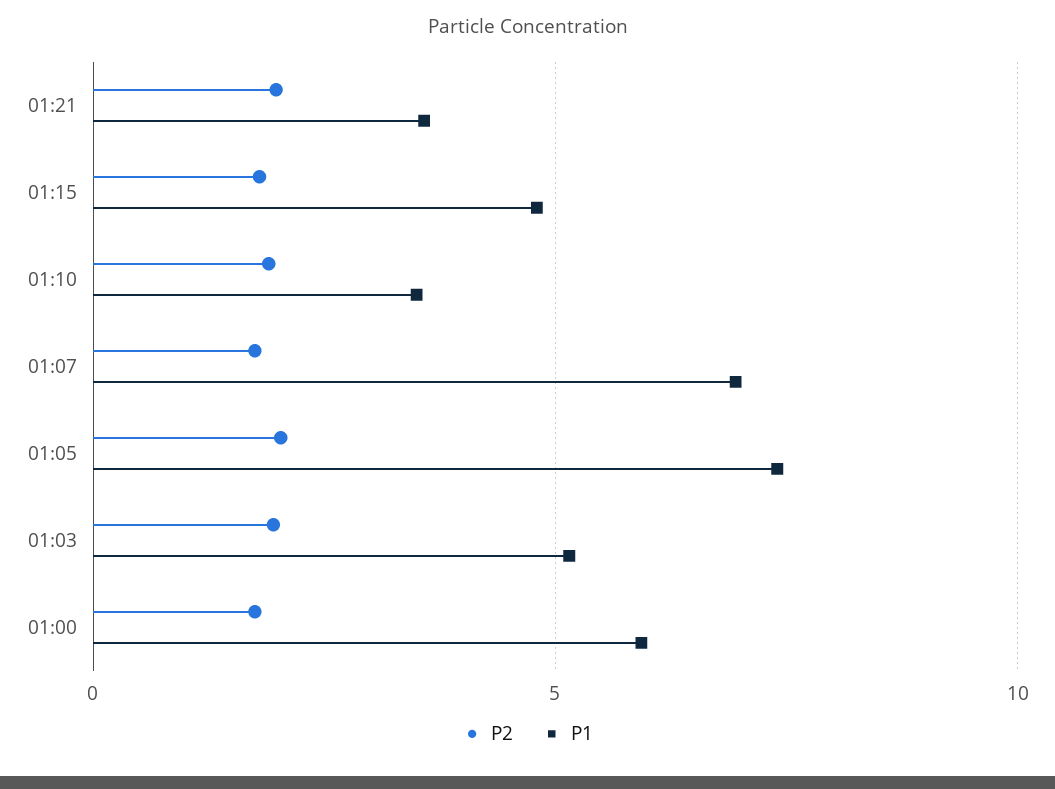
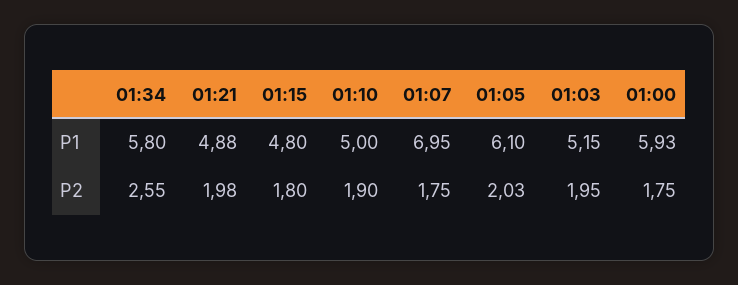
P1, 01:21: 3.5 -> 4.88
P1, 01:10: 3.5 -> 5
P1, 01:05: 7.5 -> 6.1
P1, 01:34: none -> 5.8
P2, 01:34: none -> 2.55

